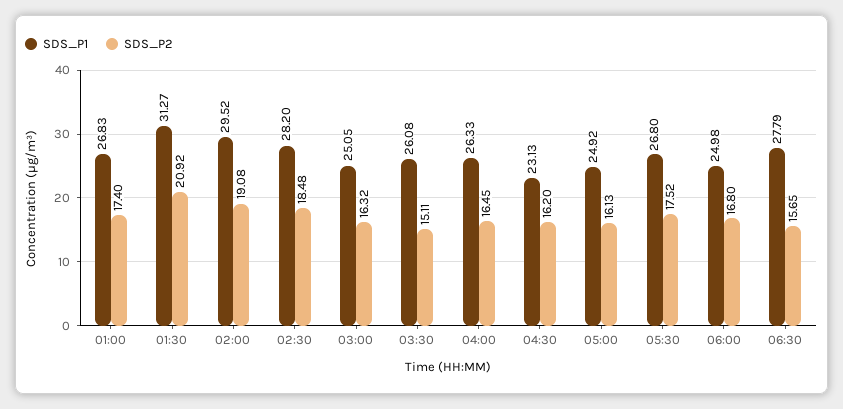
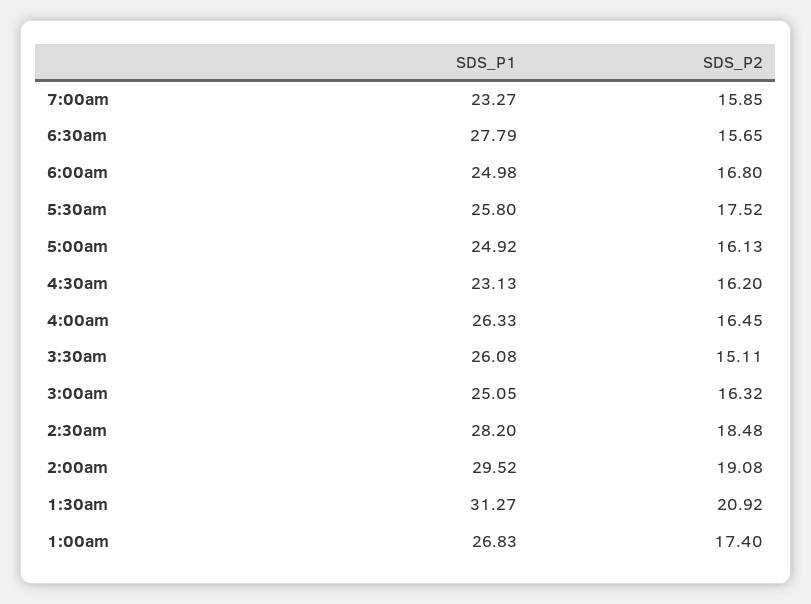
SDS_P1, 05:30: 26.8 -> 25.8
SDS_P1, 7:00am: none -> 23.27
SDS_P2, 7:00am: none -> 15.85

